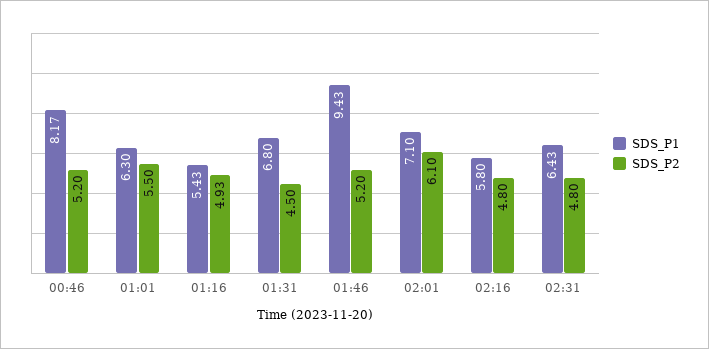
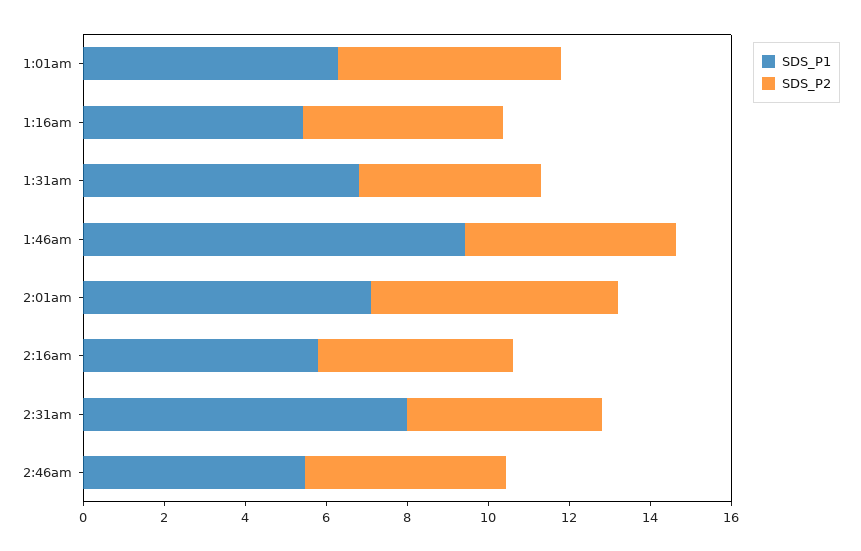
SDS_P1, 00:46: 8.17 -> none
SDS_P2, 00:46: 5.2 -> none
SDS_P1, 02:31: 6.43 -> 8
SDS_P1, 2:46am: none -> 5.5
SDS_P2, 2:46am: none -> 5

